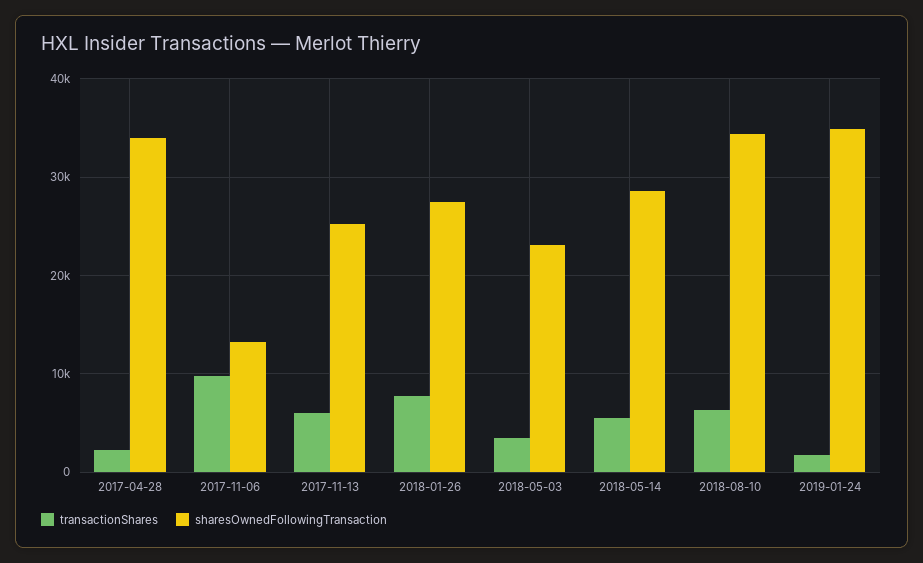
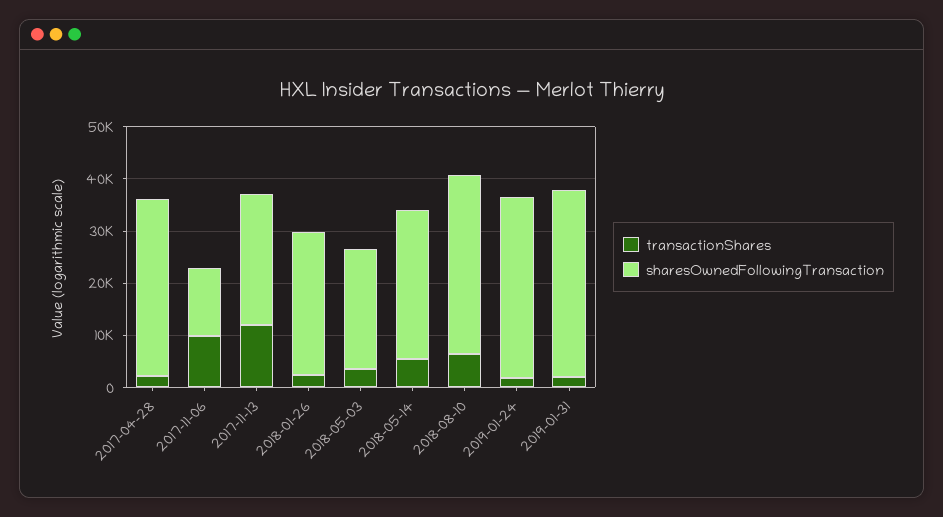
transactionShares, 2017-11-13: 6000 -> 12000
transactionShares, 2018-01-26: 8000 -> 2000
transactionShares, 2019-01-31: none -> 2000
sharesOwnedFollowingTransaction, 2019-01-31: none -> 36000

